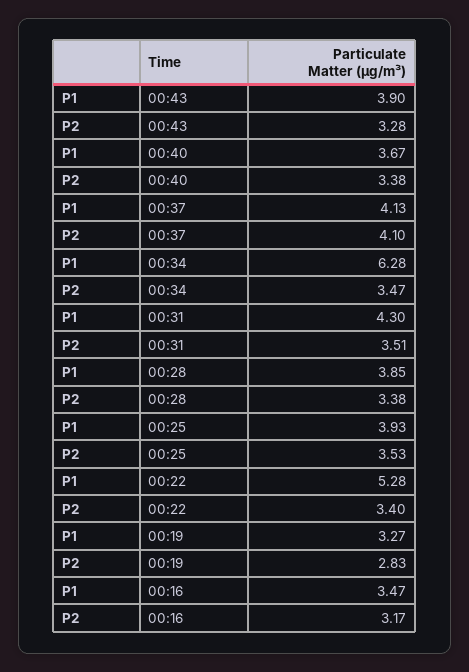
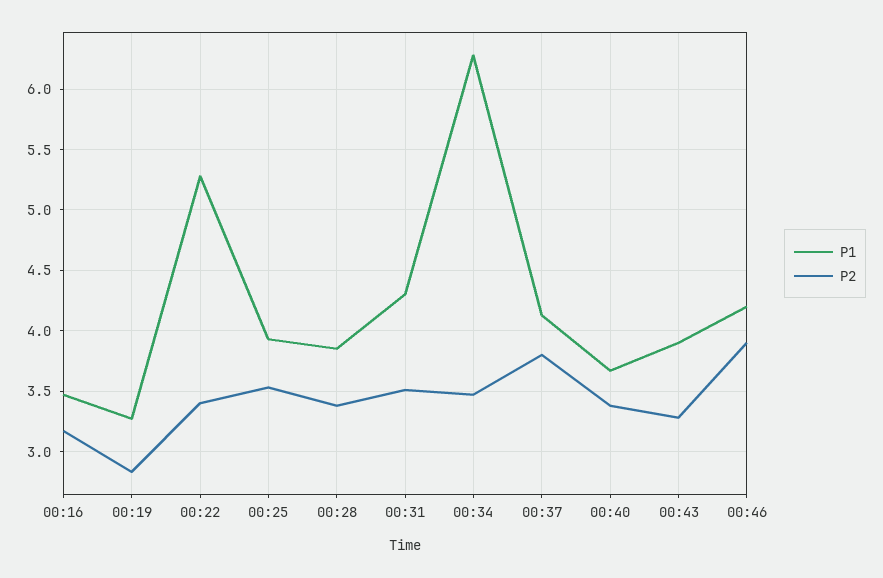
P2, 00:37: 4.1 -> 3.8
P1, 00:46: none -> 4.2
P2, 00:46: none -> 3.9

